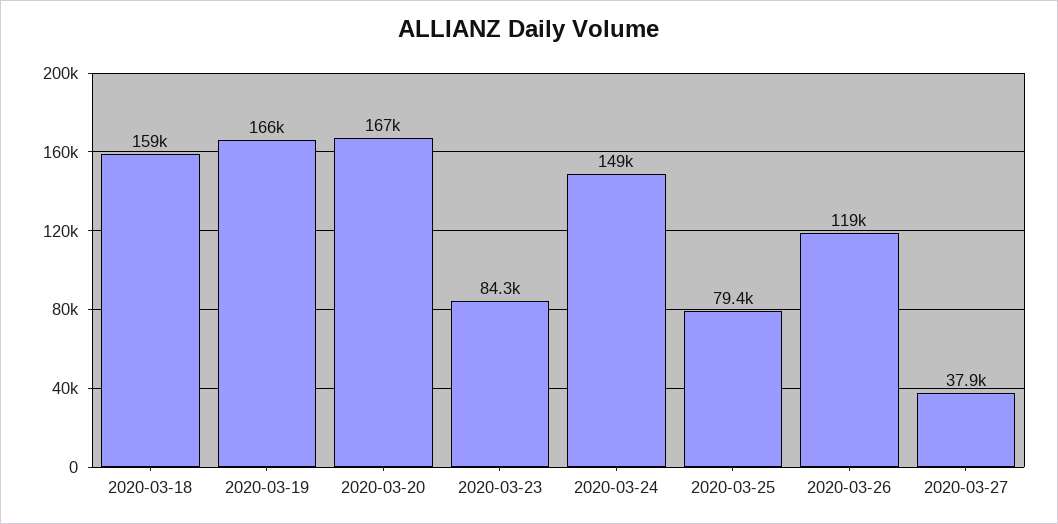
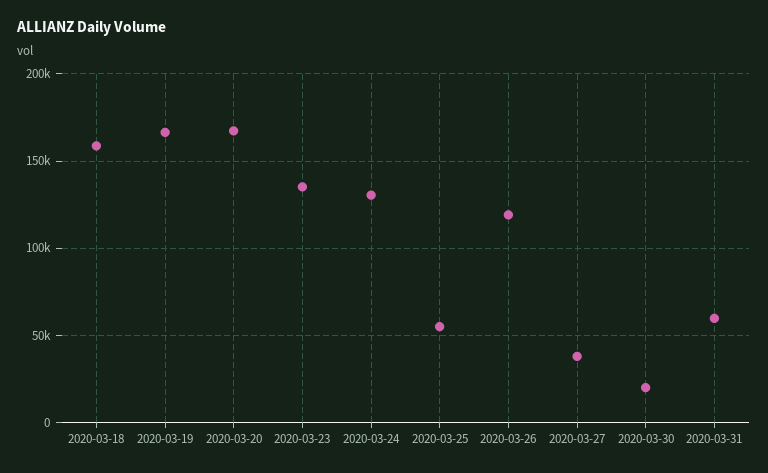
2020-03-23: 84300 -> 135000
2020-03-24: 149000 -> 130000
2020-03-25: 79400 -> 55000
2020-03-30: none -> 20000
2020-03-31: none -> 60000

